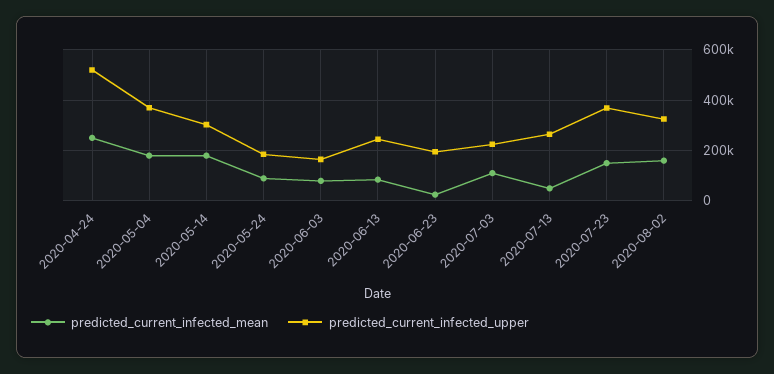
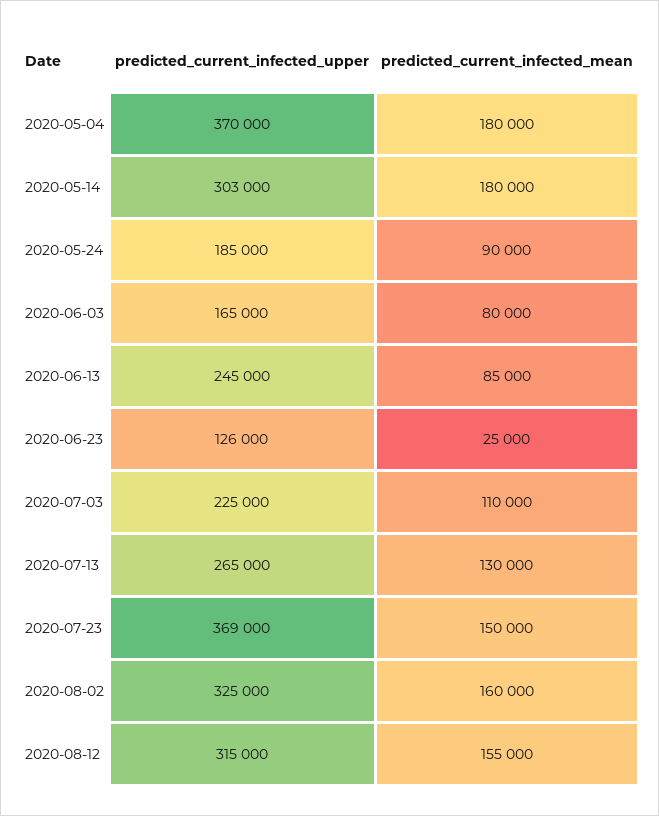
predicted_current_infected_mean, 2020-04-24: 250000 -> none
predicted_current_infected_upper, 2020-04-24: 525000 -> none
predicted_current_infected_upper, 2020-06-23: 200000 -> 126000
predicted_current_infected_mean, 2020-07-13: 50000 -> 130000
predicted_current_infected_upper, 2020-08-12: none -> 315000
predicted_current_infected_mean, 2020-08-12: none -> 155000

